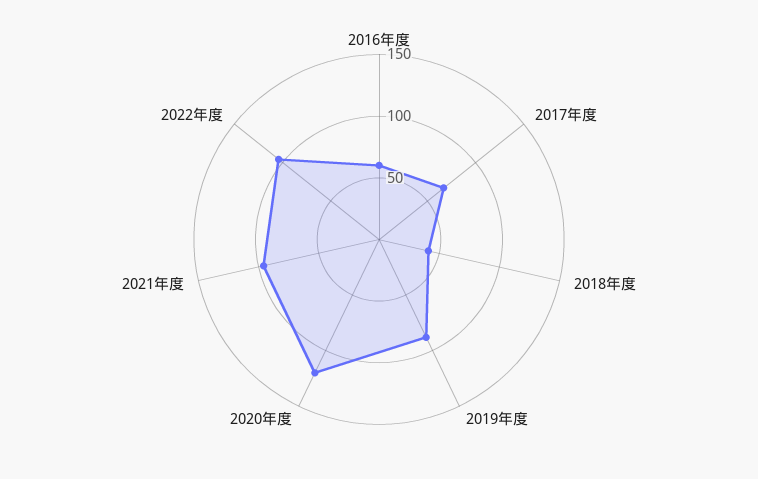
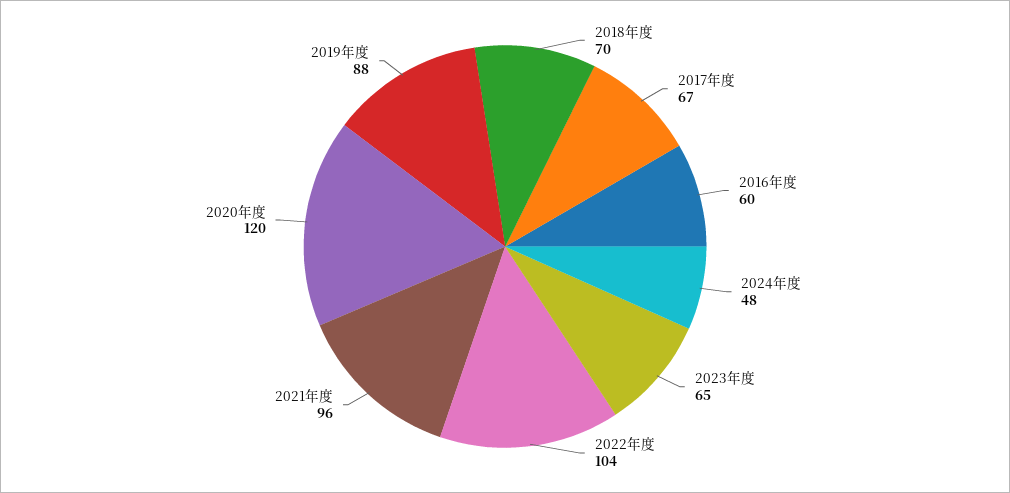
2018年度: 40 -> 70
2024年度: none -> 48
2023年度: none -> 65

